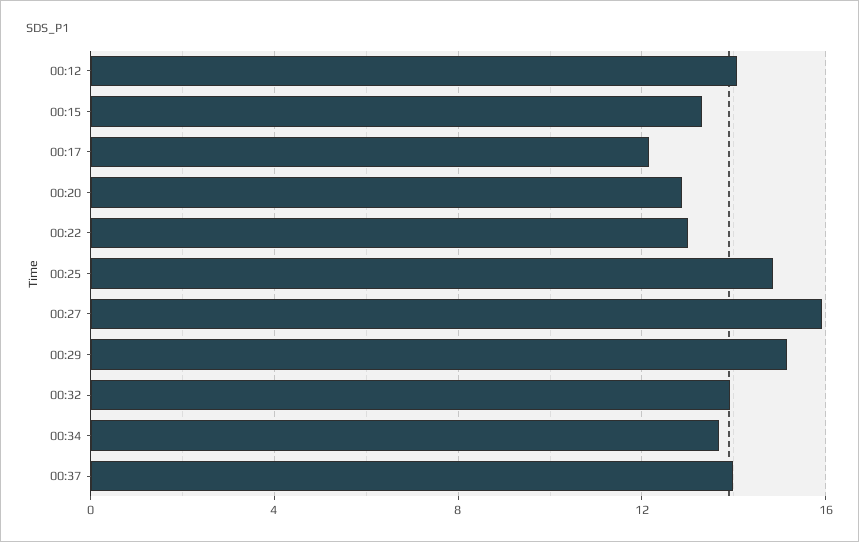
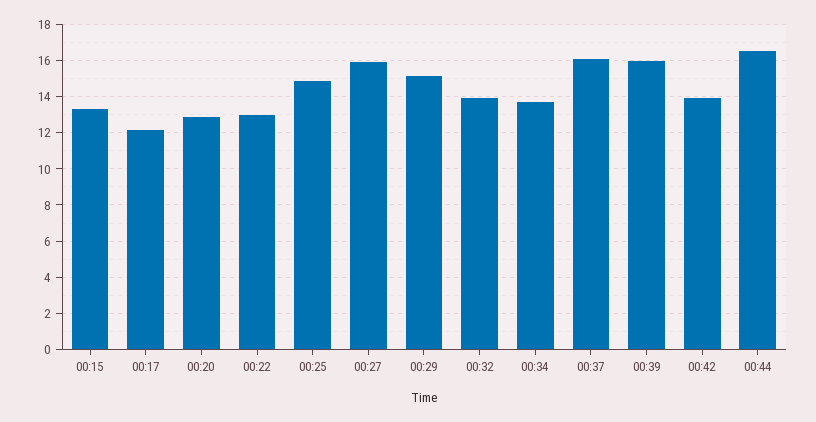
00:12: 14 -> none
00:37: 14 -> 16
00:39: none -> 16
00:42: none -> 14
00:44: none -> 16.5

